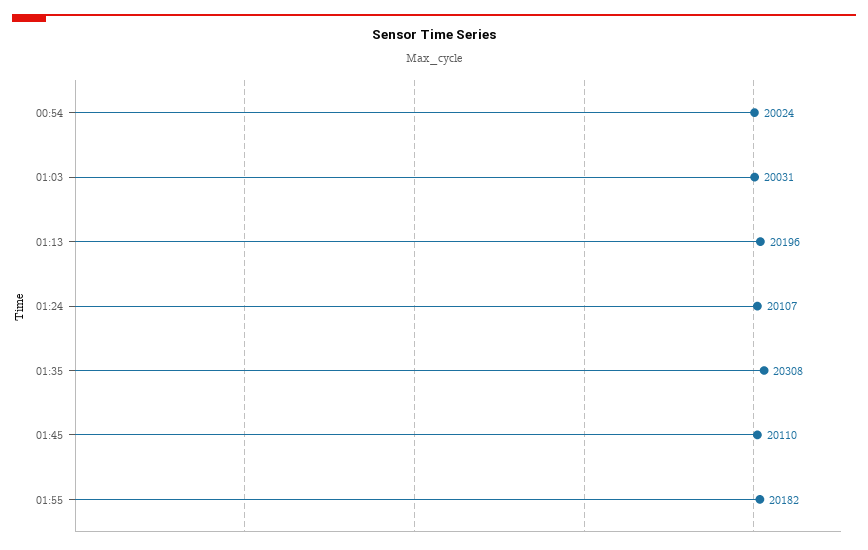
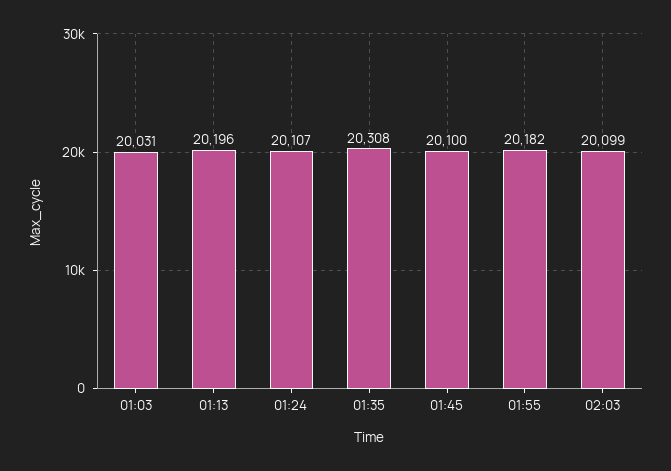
00:54: 20024 -> none
01:45: 20110 -> 20100
02:03: none -> 20099

